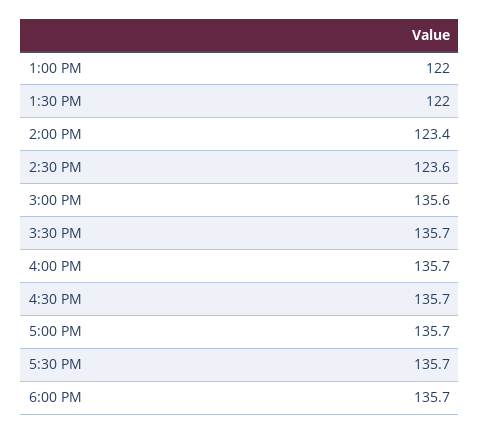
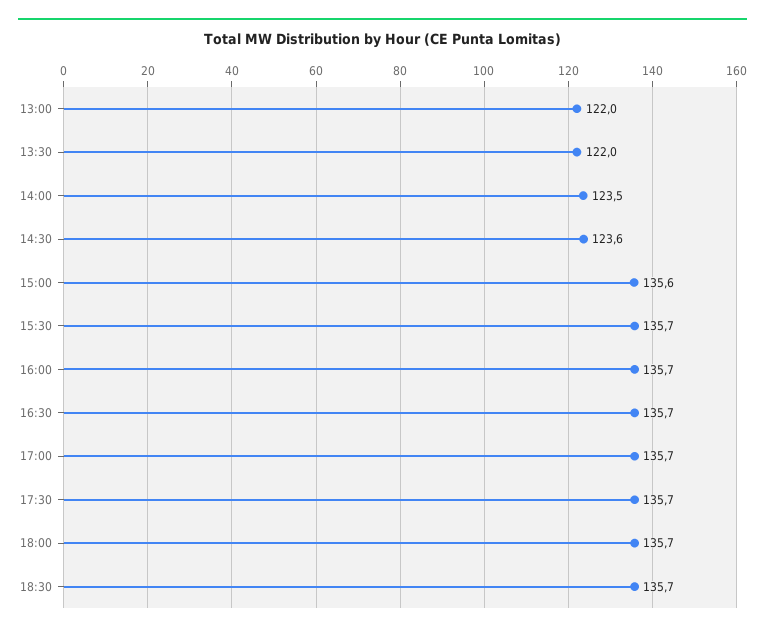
2:00 PM: 123.4 -> 123.5
18:30: none -> 135.7

